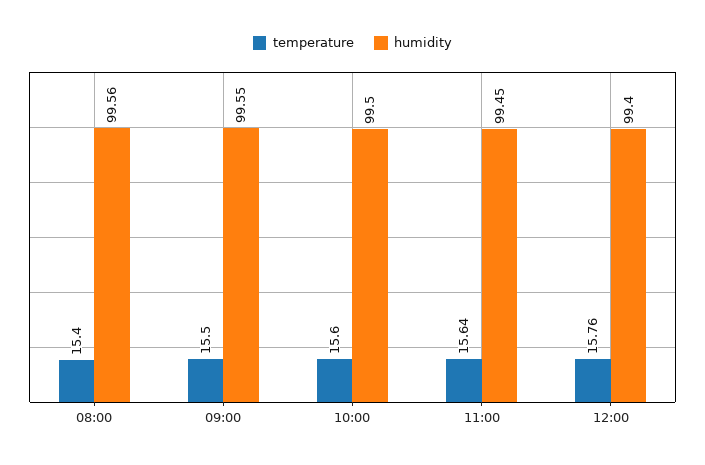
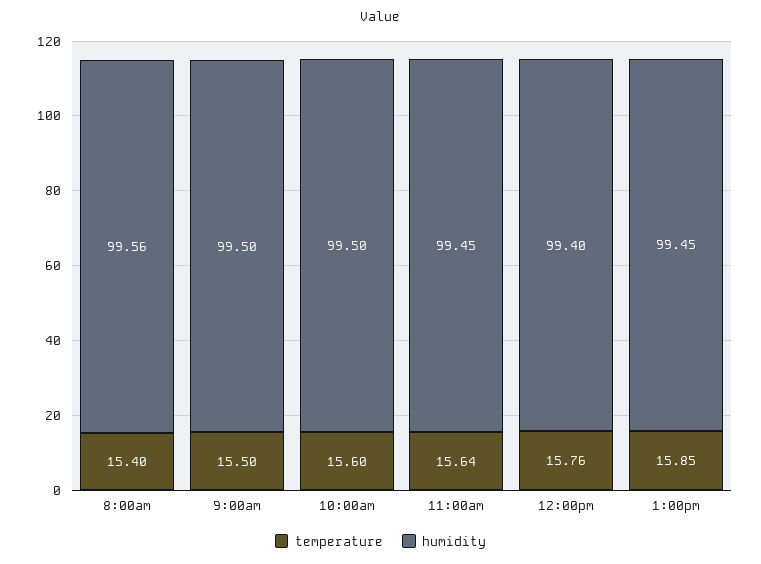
humidity, 09:00: 99.55 -> 99.5
temperature, 1:00pm: none -> 15.85
humidity, 1:00pm: none -> 99.45

